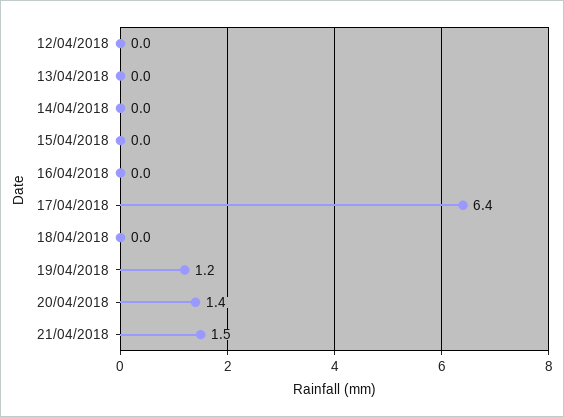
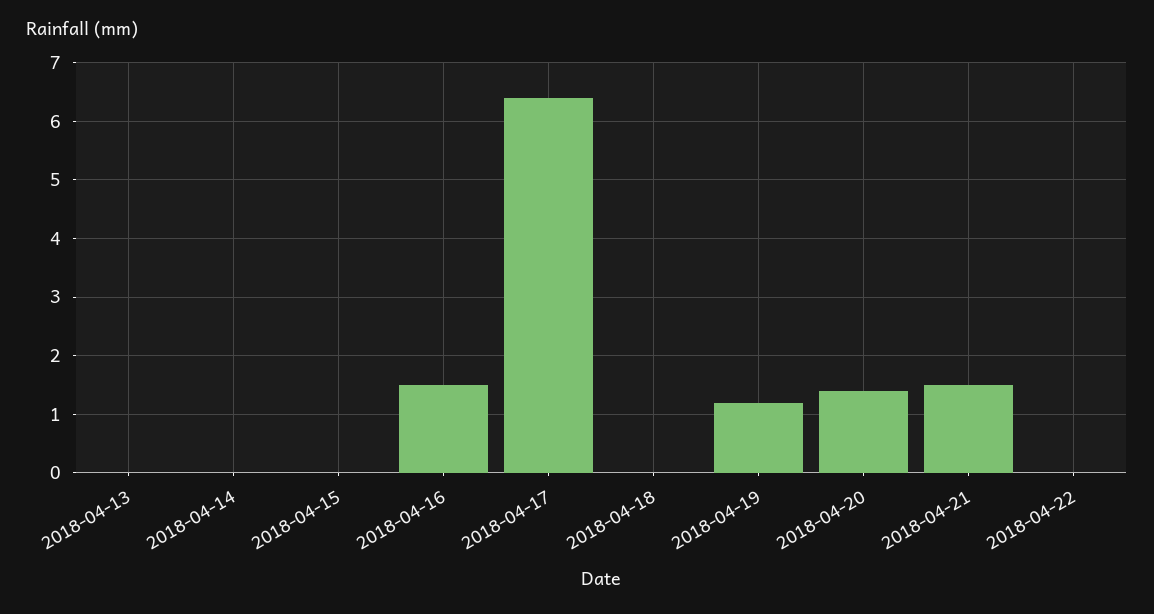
12/04/2018: 0 -> none
16/04/2018: 0 -> 1.5
2018-04-22: none -> 0

